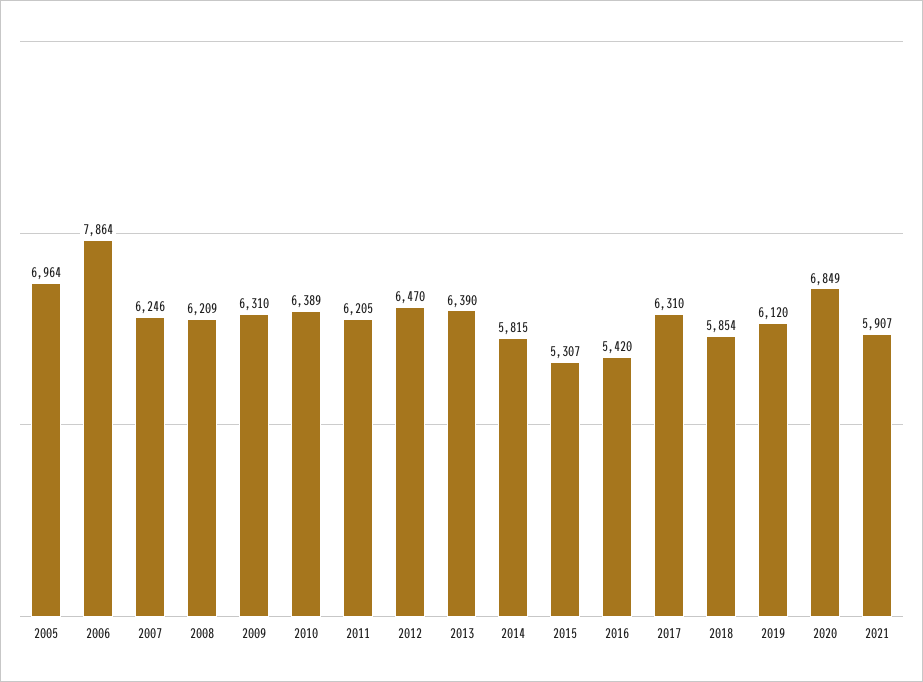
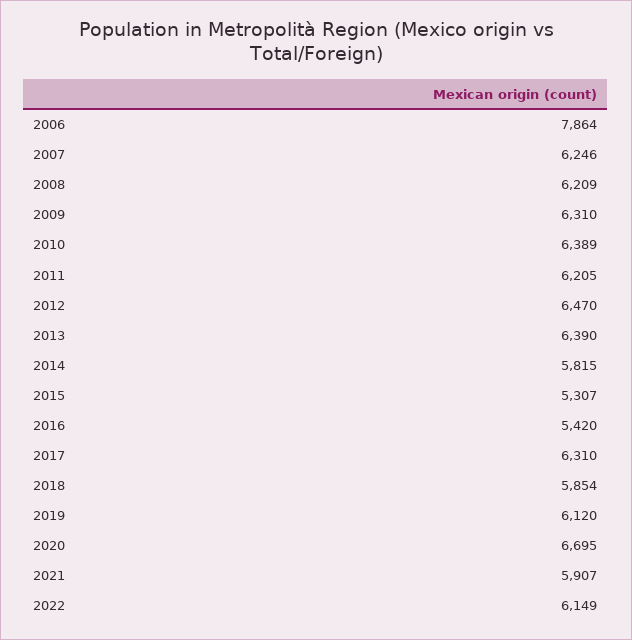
2005: 6964 -> none
2020: 6849 -> 6695
2022: none -> 6149

